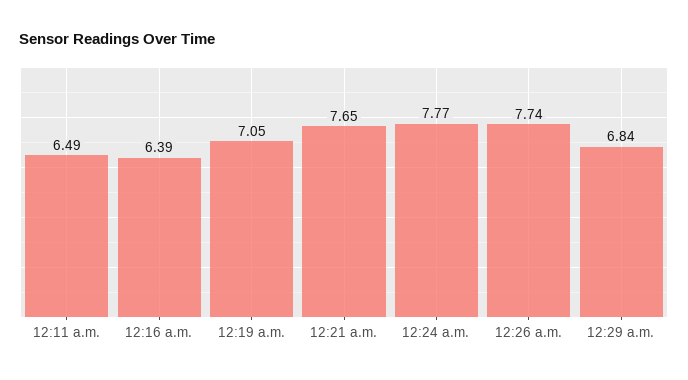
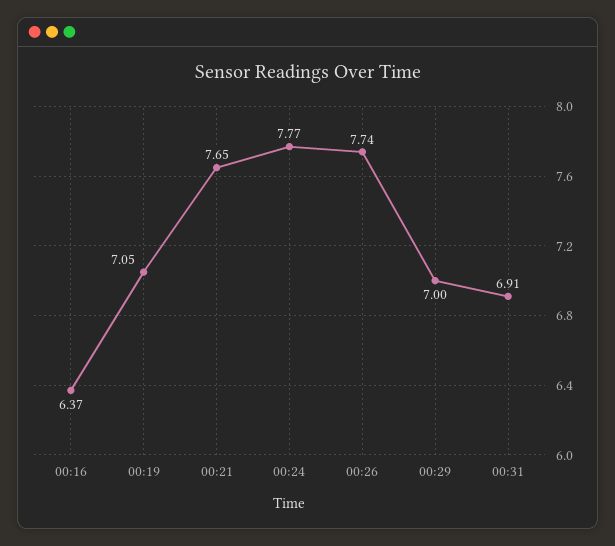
12:11 a.m.: 6.49 -> none
12:16 a.m.: 6.39 -> 6.37
12:29 a.m.: 6.84 -> 7
00:31: none -> 6.91

